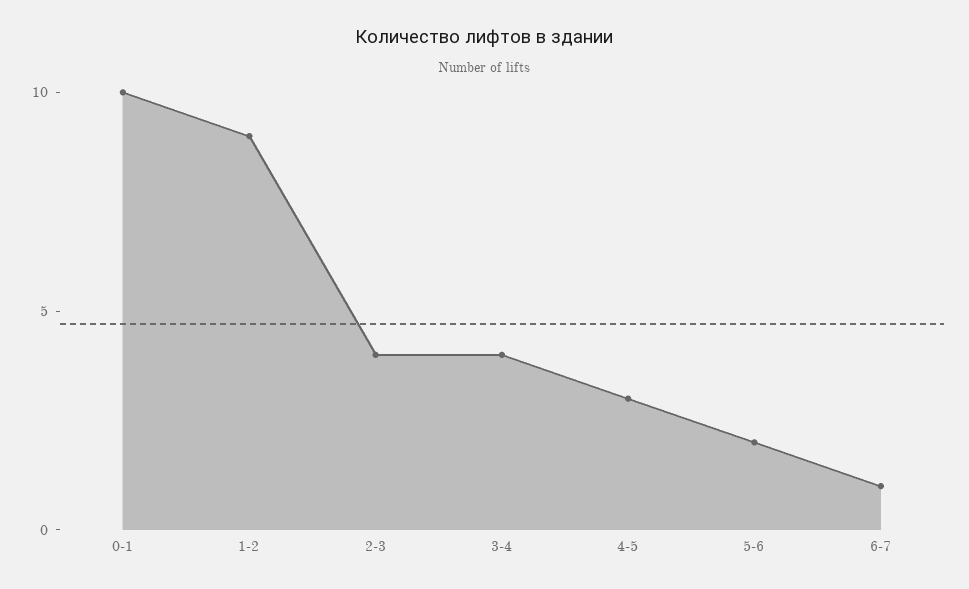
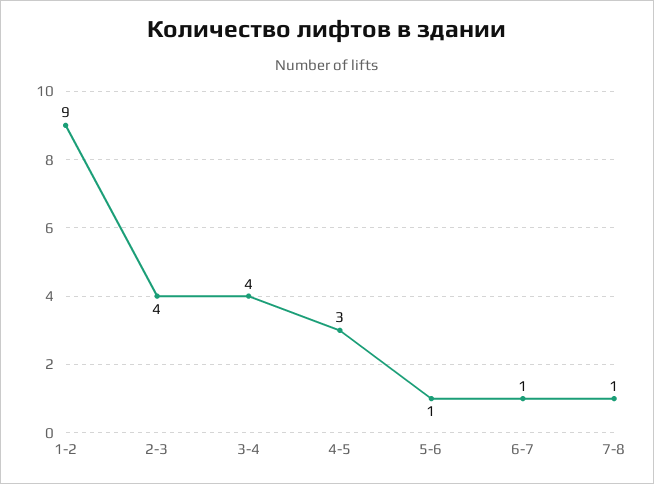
0-1: 10 -> none
5-6: 2 -> 1
7-8: none -> 1

